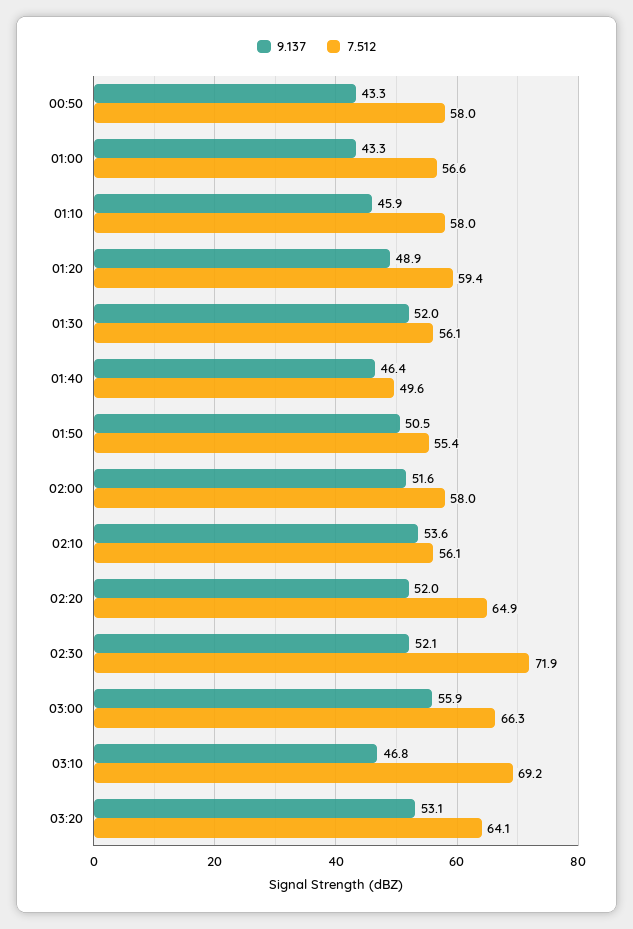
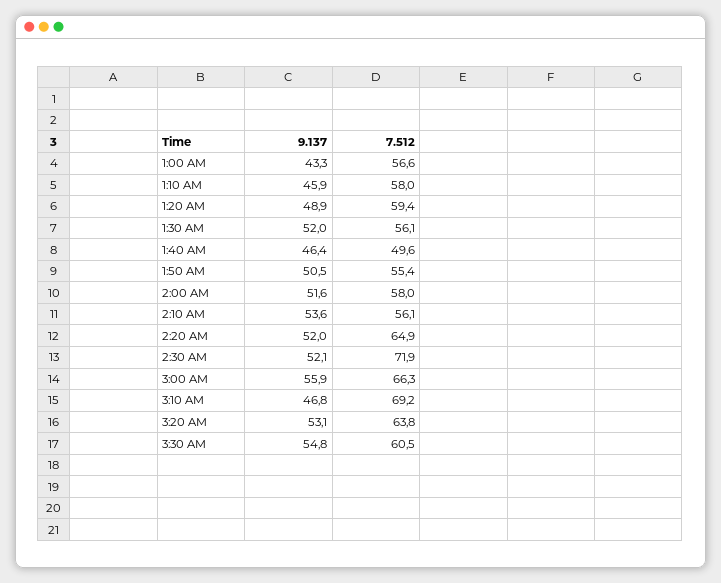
9.137, 00:50: 43.3 -> none
7.512, 00:50: 58 -> none
7.512, 03:20: 64.1 -> 63.8
9.137, 3:30 AM: none -> 54.8
7.512, 3:30 AM: none -> 60.5

